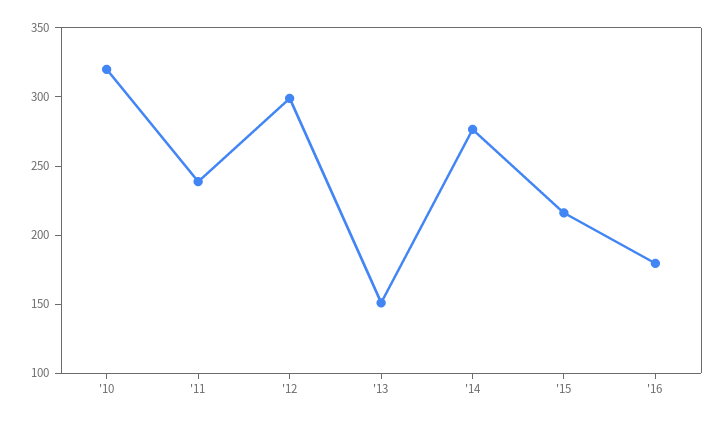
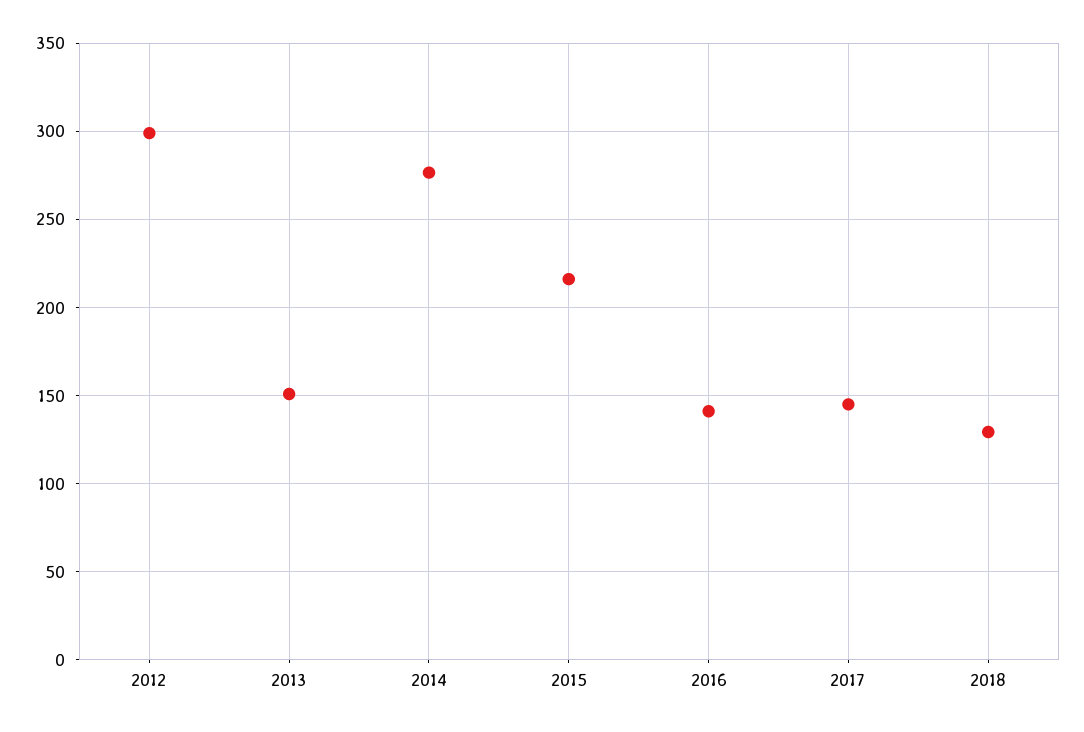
'10: 320 -> none
'11: 240 -> none
'16: 180 -> 140
2017: none -> 145
2018: none -> 130

